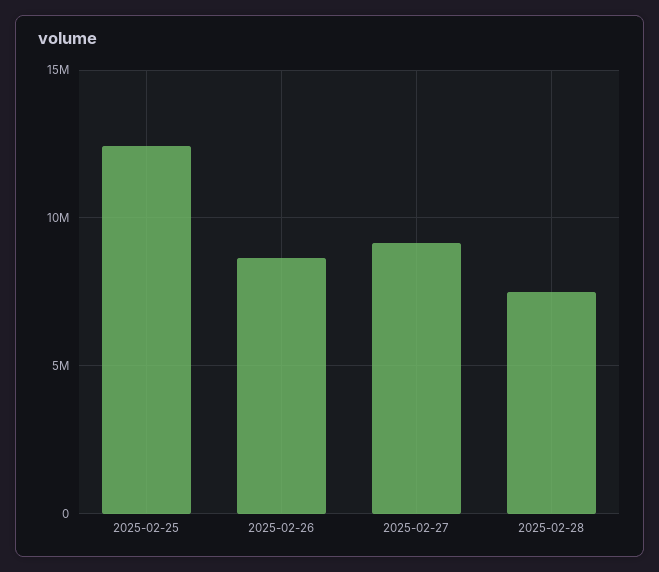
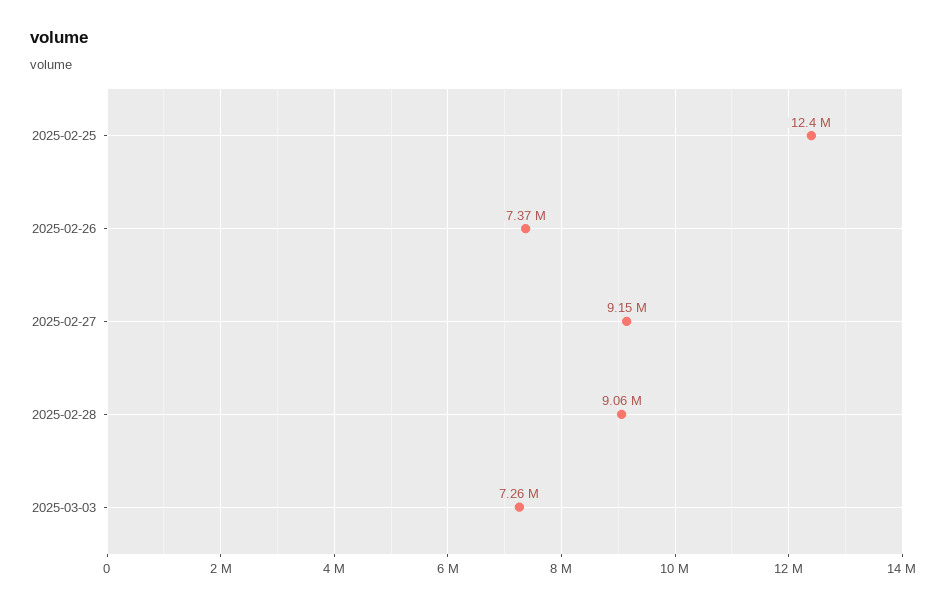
2025-02-26: 8500000 -> 7370000
2025-02-28: 7500000 -> 9060000
2025-03-03: none -> 7260000

